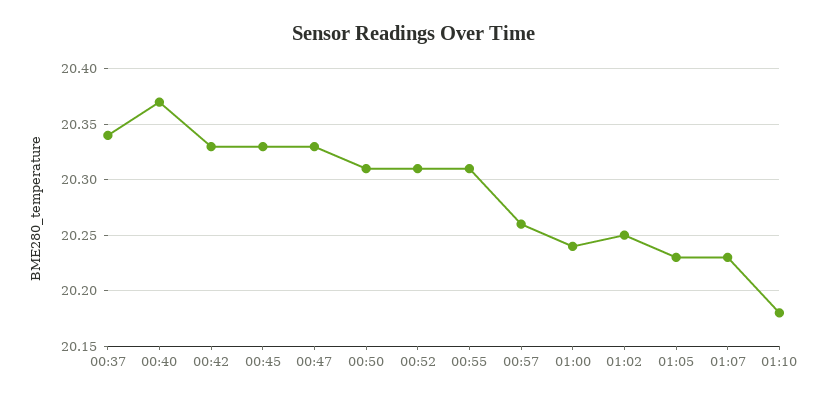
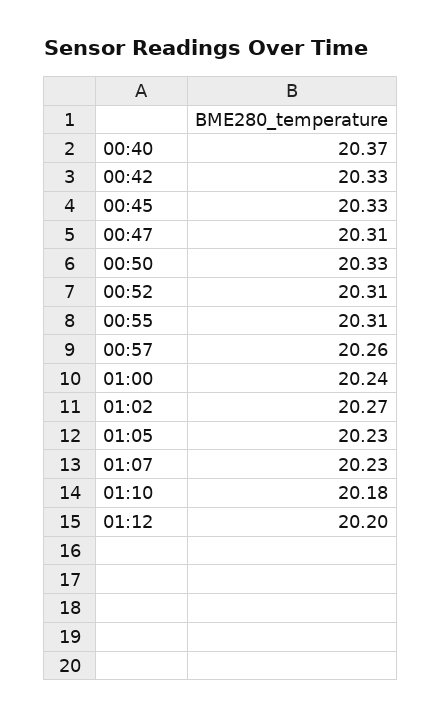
00:37: 20.34 -> none
00:47: 20.33 -> 20.31
00:50: 20.31 -> 20.33
01:02: 20.25 -> 20.27
01:12: none -> 20.2

